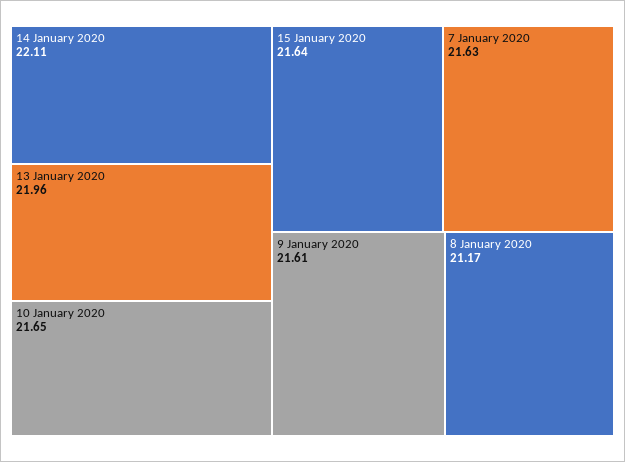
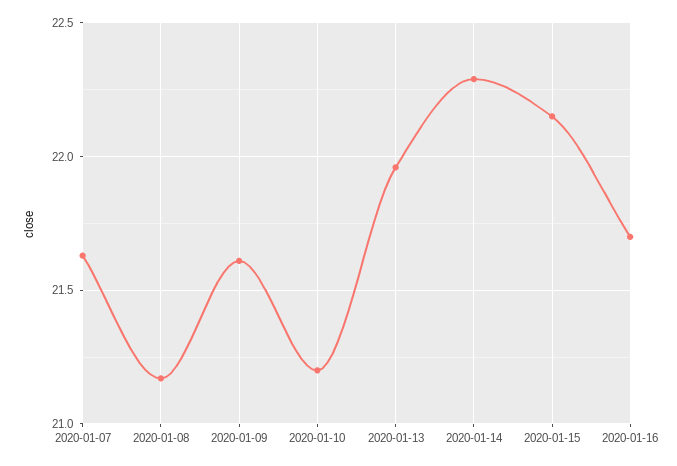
14 January 2020: 22.11 -> 22.3
10 January 2020: 21.65 -> 21.2
15 January 2020: 21.64 -> 22.15
2020-01-16: none -> 21.7

